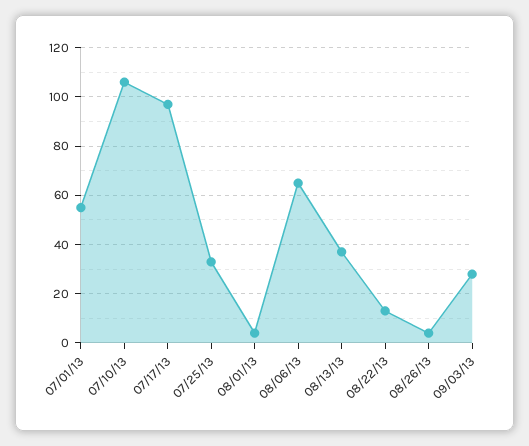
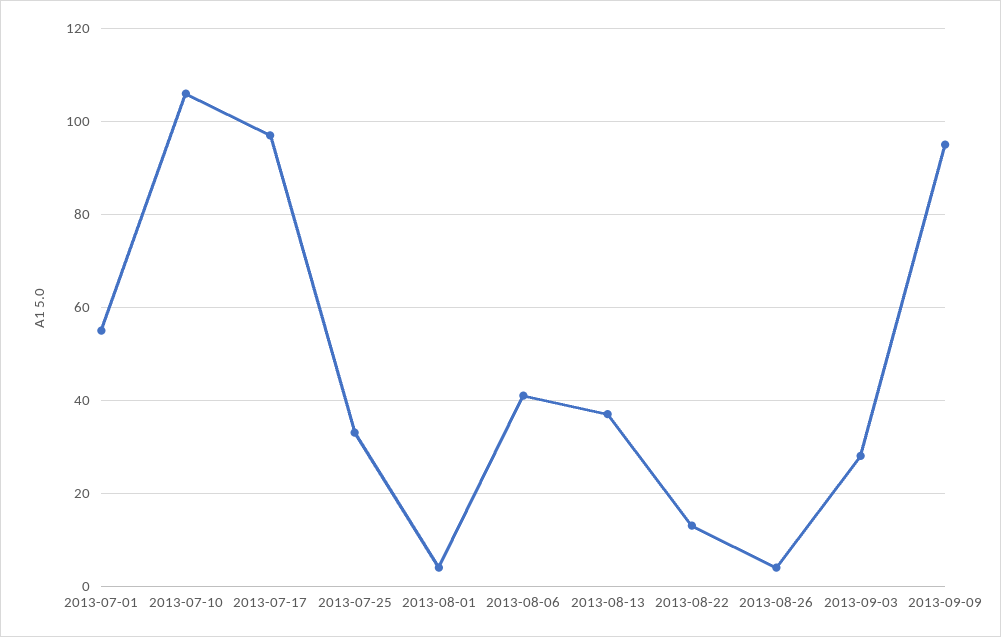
08/06/13: 65 -> 40
2013-09-09: none -> 95

